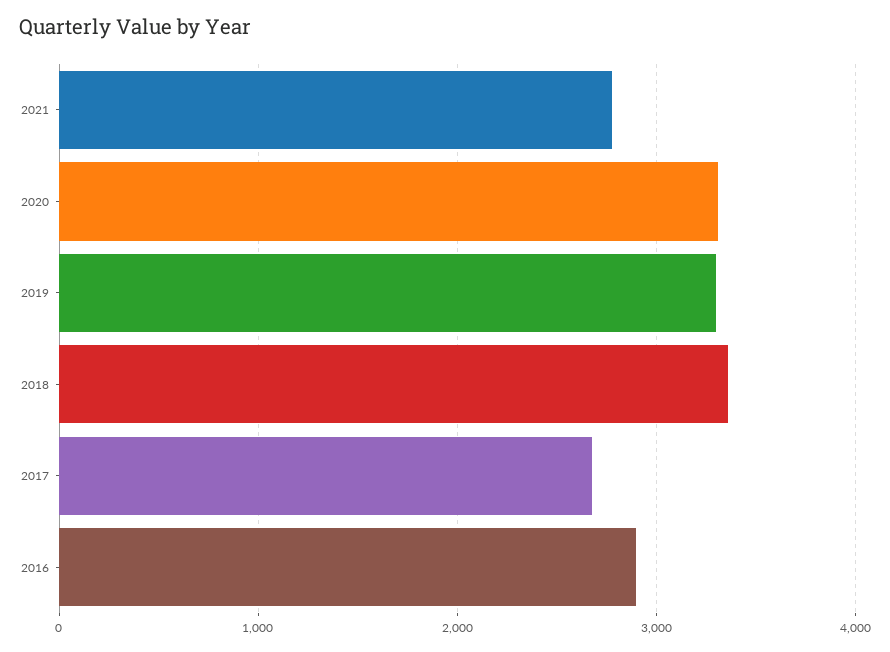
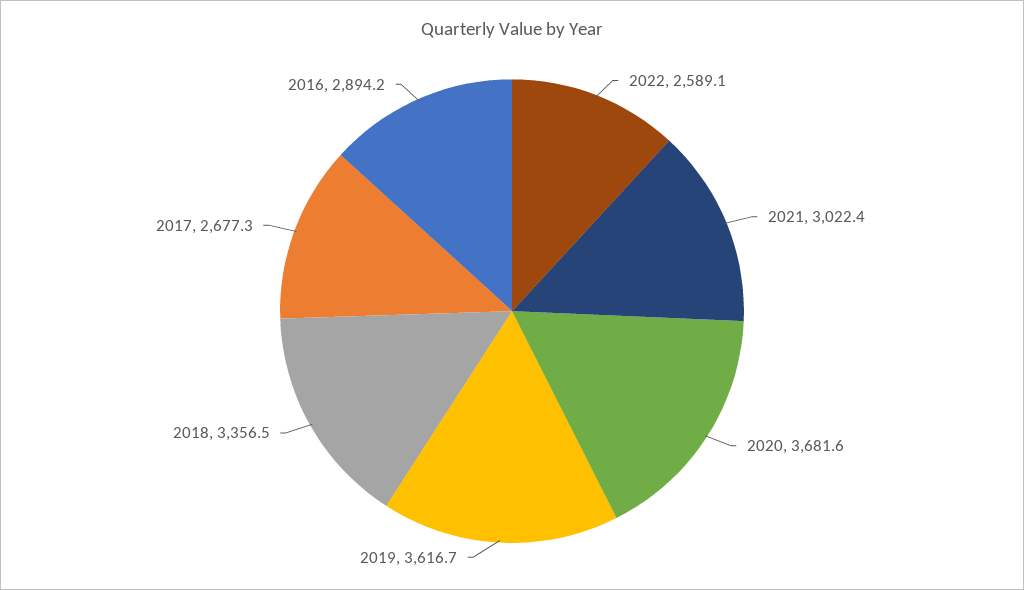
2021: 2800 -> 3022.4
2020: 3300 -> 3681.6
2019: 3300 -> 3616.7
2022: none -> 2589.1

